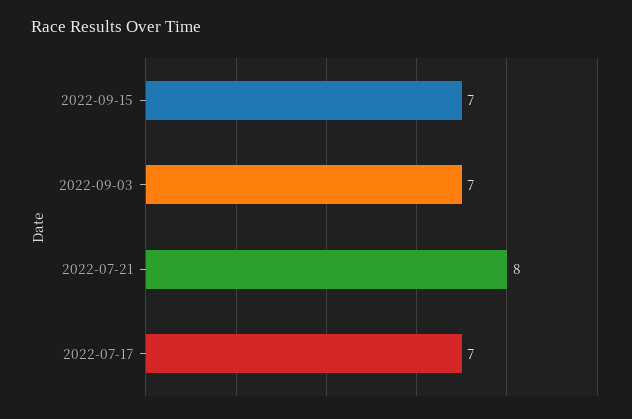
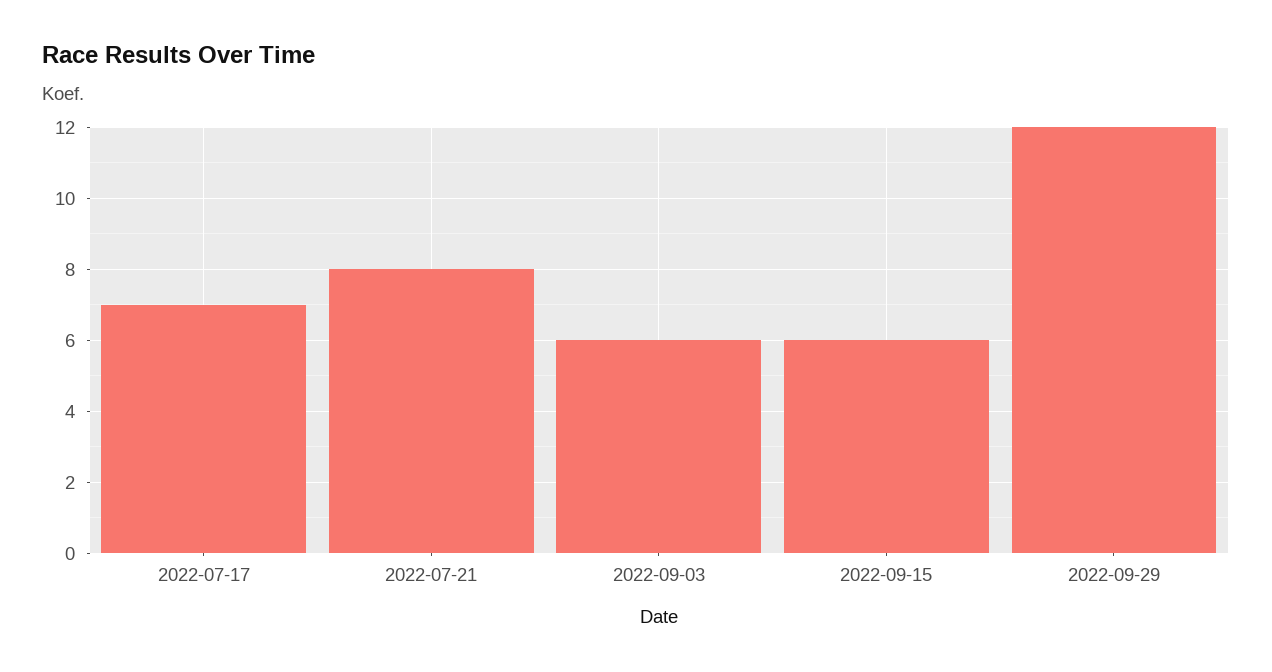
2022-09-15: 7 -> 6
2022-09-03: 7 -> 6
2022-09-29: none -> 12

